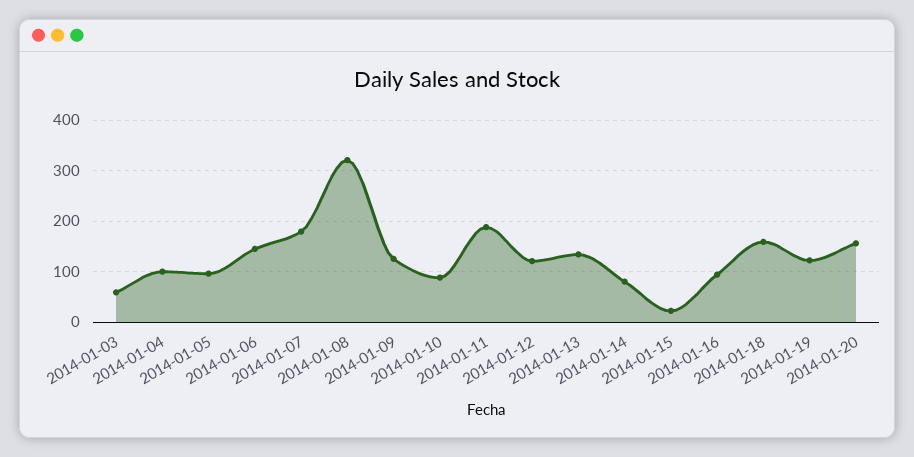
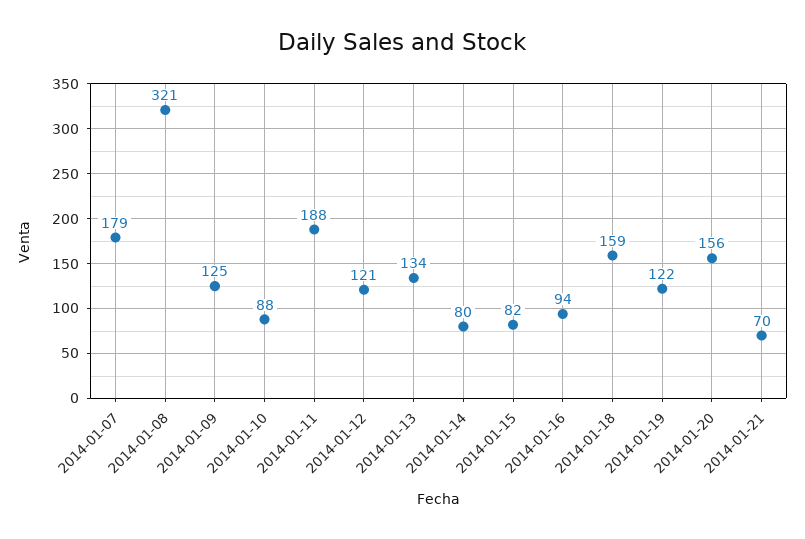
2014-01-03: 60 -> none
2014-01-04: 100 -> none
2014-01-05: 100 -> none
2014-01-06: 140 -> none
2014-01-15: 20 -> 82
2014-01-21: none -> 70

